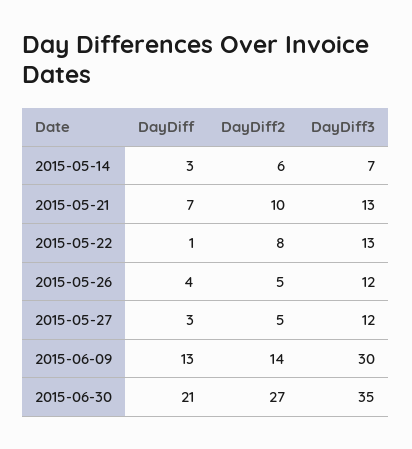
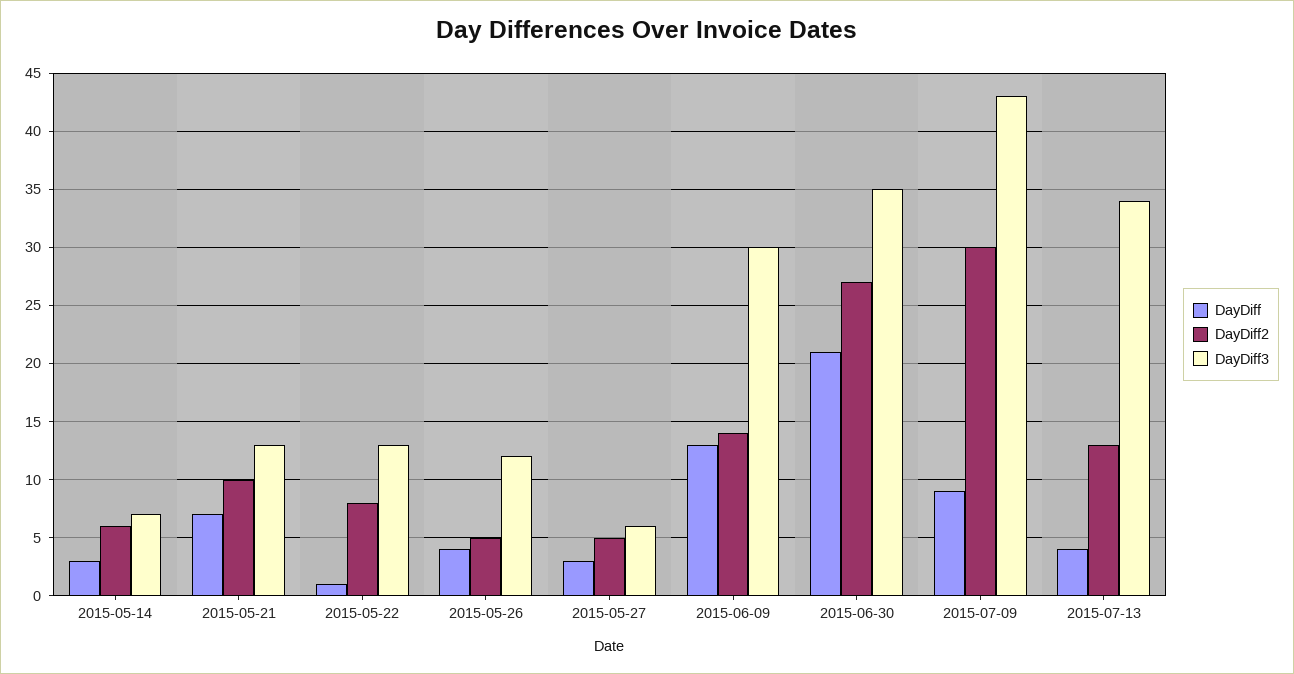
DayDiff3, 2015-05-27: 12 -> 6
DayDiff, 2015-07-09: none -> 9
DayDiff2, 2015-07-09: none -> 30
DayDiff3, 2015-07-09: none -> 43
DayDiff, 2015-07-13: none -> 4
DayDiff2, 2015-07-13: none -> 13
DayDiff3, 2015-07-13: none -> 34

